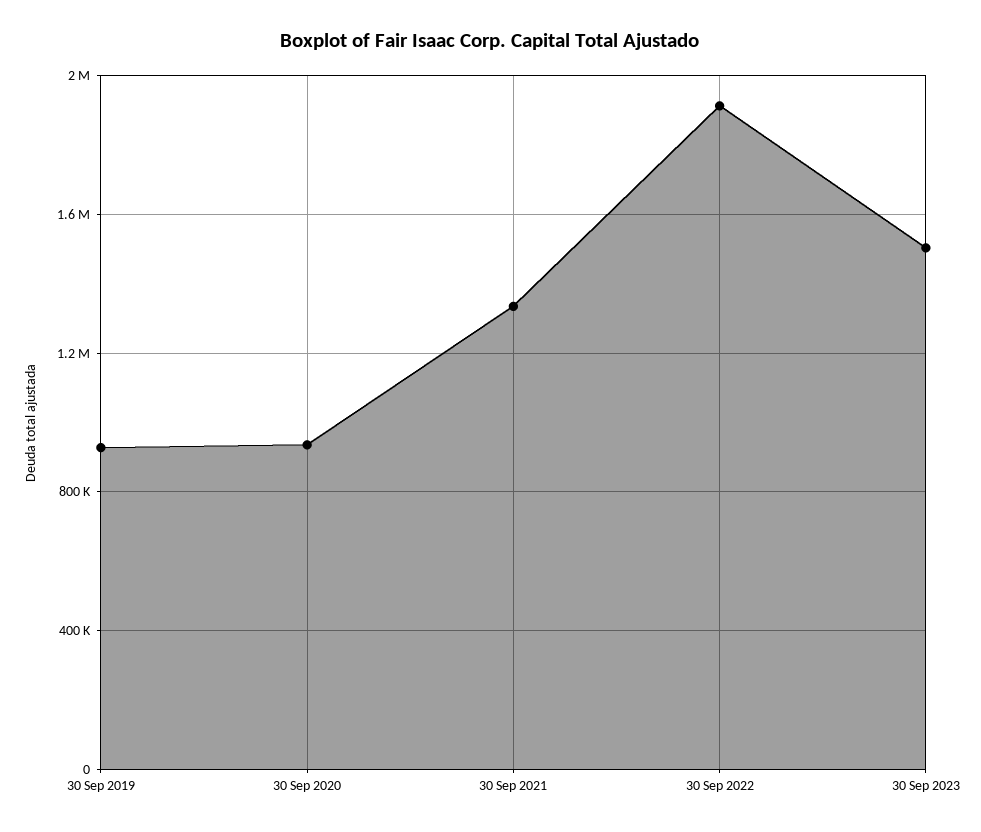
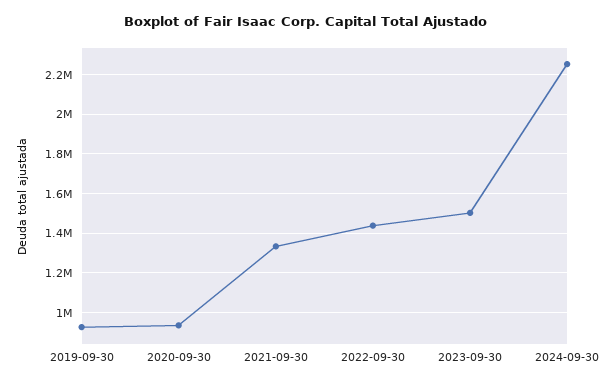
30 Sep 2022: 1900000 -> 1450000
2024-09-30: none -> 2250000

